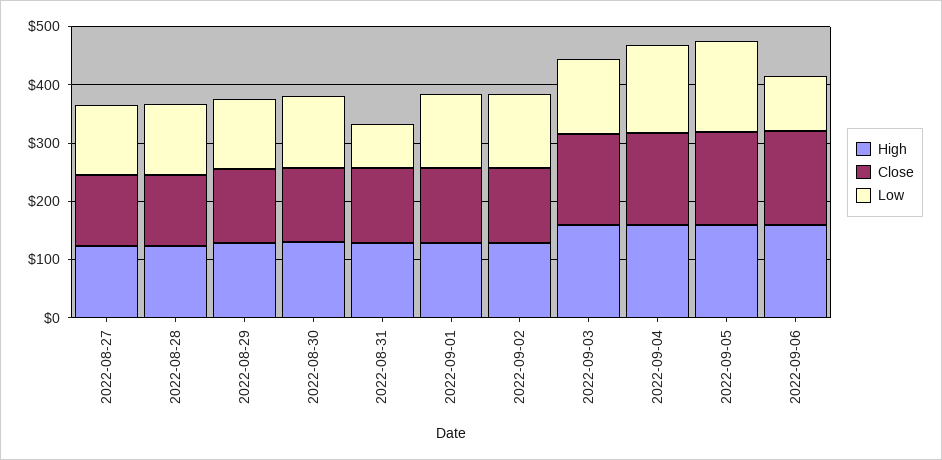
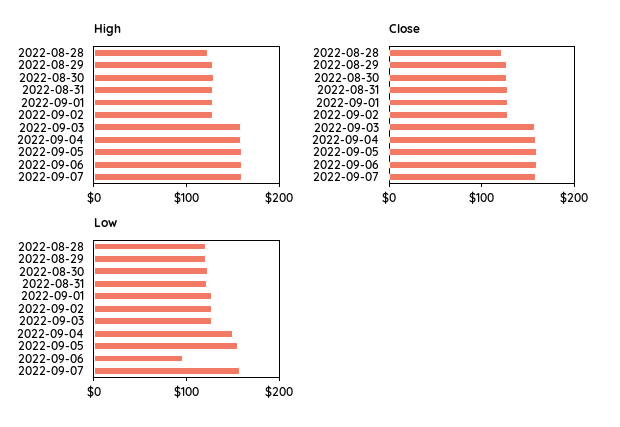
High, 2022-08-27: 120 -> none
Close, 2022-08-27: 120 -> none
Low, 2022-08-27: 120 -> none
Low, 2022-08-31: 80 -> 120
High, 2022-09-07: none -> 160
Close, 2022-09-07: none -> 160
Low, 2022-09-07: none -> 160

